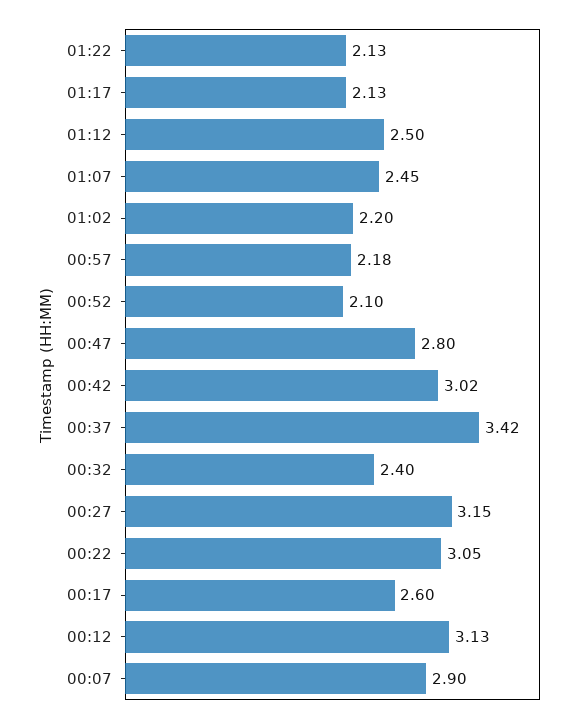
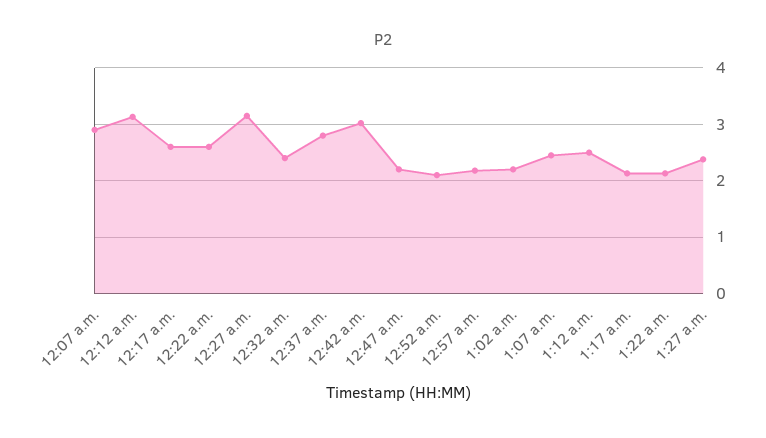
00:47: 2.8 -> 2.2
00:37: 3.42 -> 2.8
00:22: 3.05 -> 2.6
1:27 a.m.: none -> 2.4

